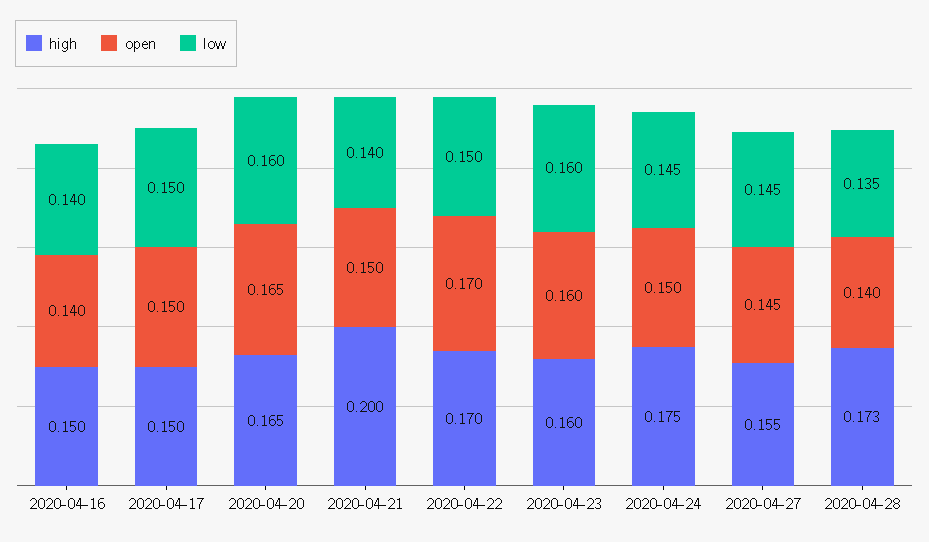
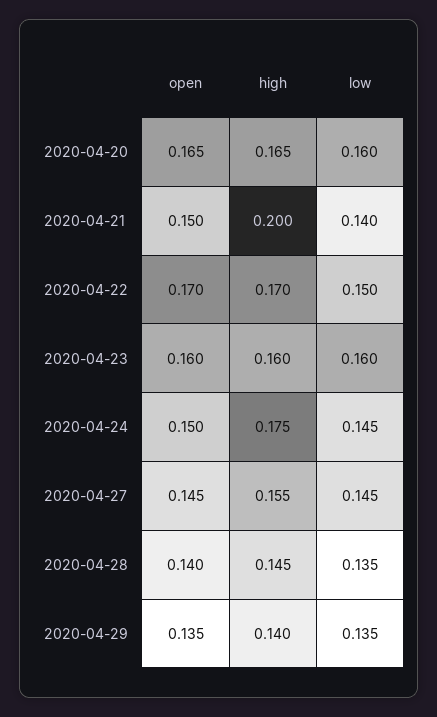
high, 2020-04-16: 0.15 -> none
open, 2020-04-16: 0.14 -> none
low, 2020-04-16: 0.14 -> none
high, 2020-04-17: 0.15 -> none
open, 2020-04-17: 0.15 -> none
low, 2020-04-17: 0.15 -> none
high, 2020-04-28: 0.173 -> 0.145
open, 2020-04-29: none -> 0.135
high, 2020-04-29: none -> 0.14
low, 2020-04-29: none -> 0.135

